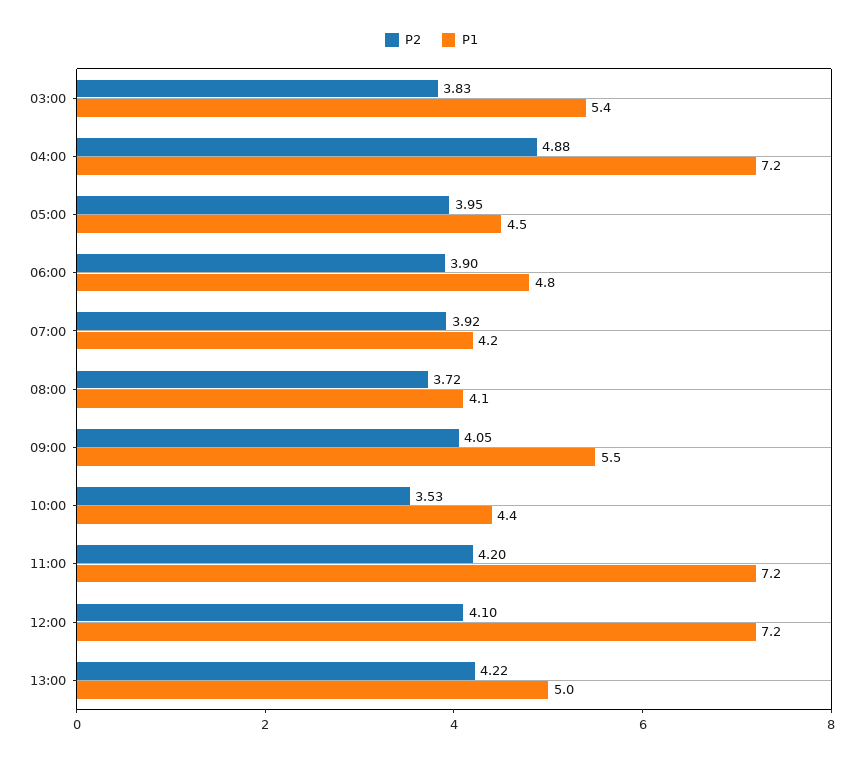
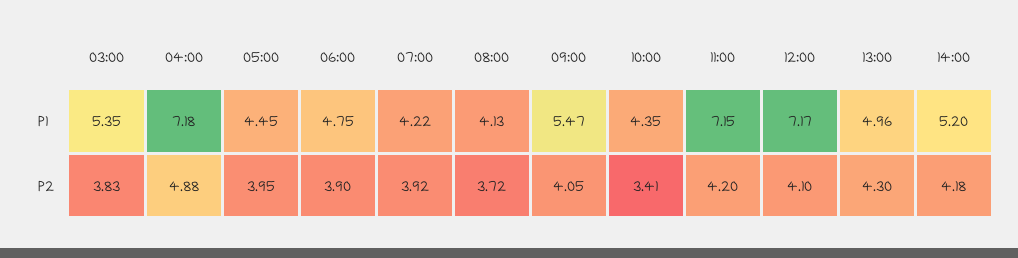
P2, 10:00: 3.53 -> 3.41
P2, 13:00: 4.22 -> 4.3
P1, 14:00: none -> 5.2
P2, 14:00: none -> 4.18

